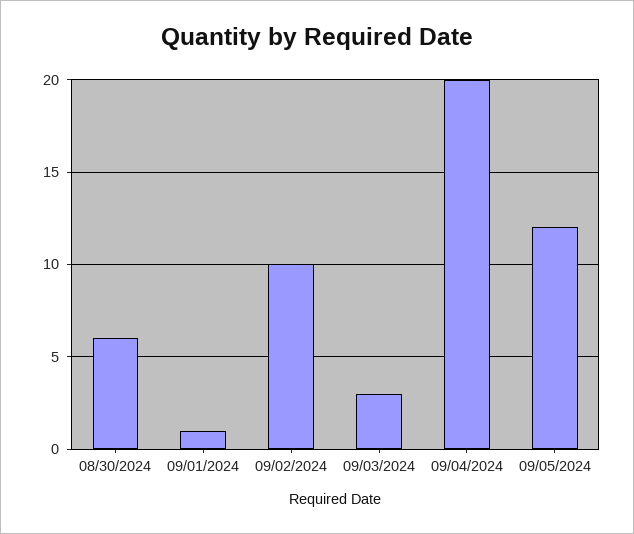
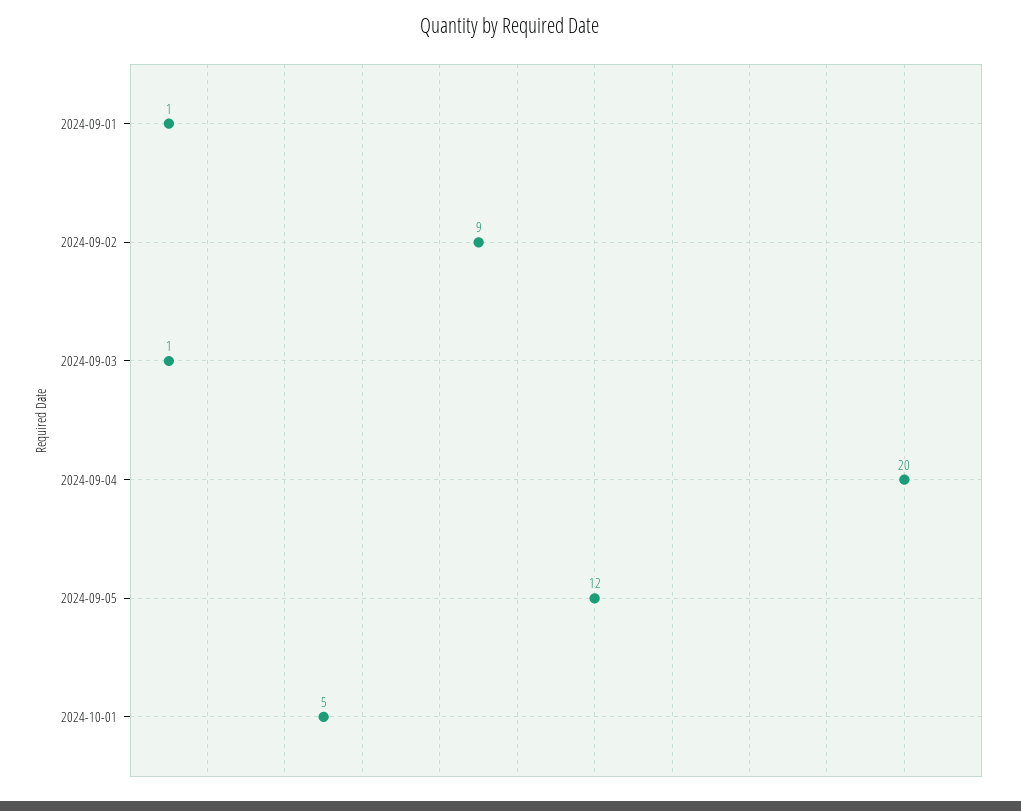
08/30/2024: 6 -> none
09/02/2024: 10 -> 9
09/03/2024: 3 -> 1
2024-10-01: none -> 5

